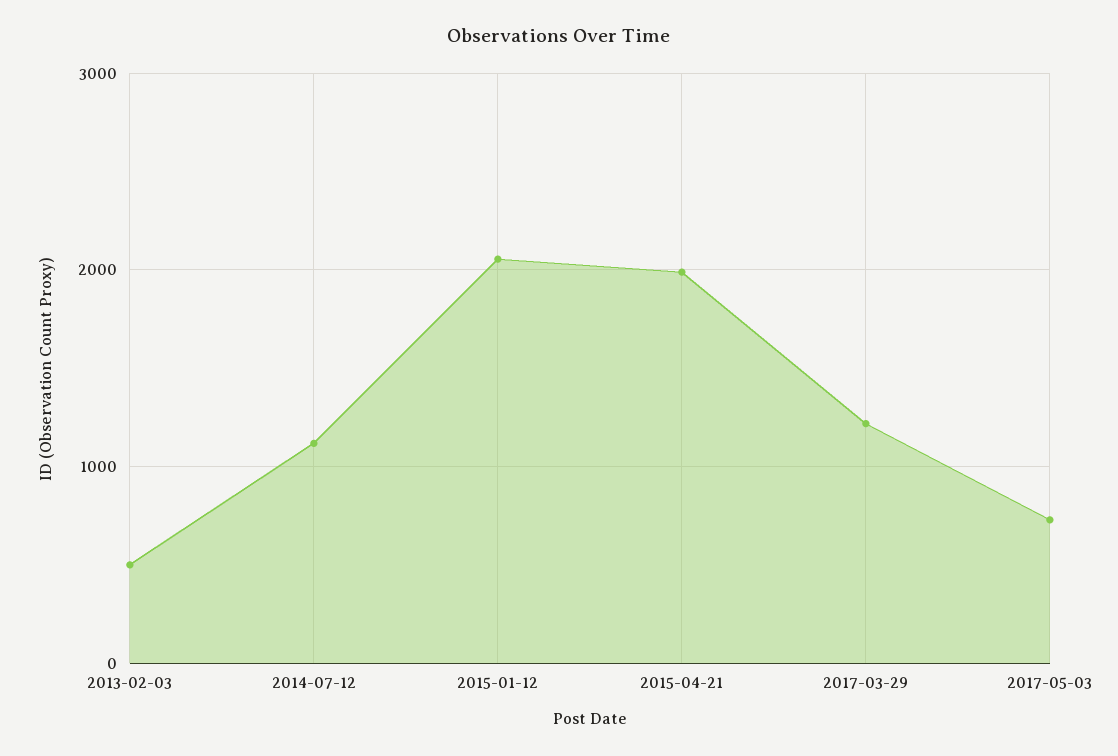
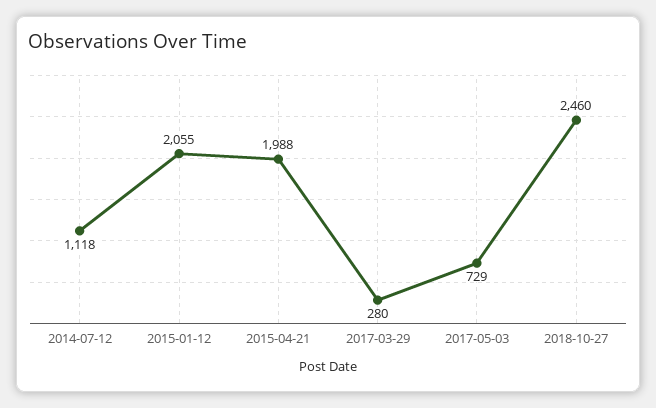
2013-02-03: 500 -> none
2017-03-29: 1200 -> 280
2018-10-27: none -> 2460

